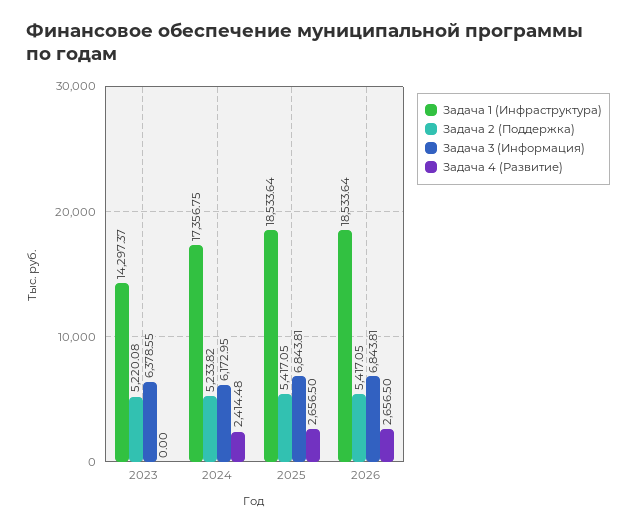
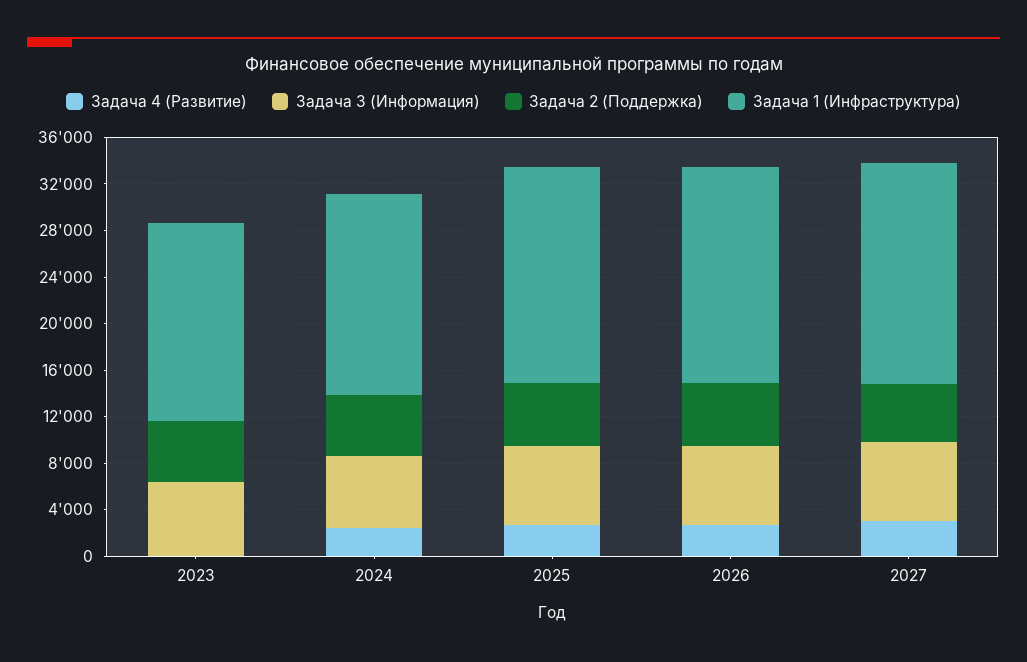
Задача 1 (Инфраструктура), 2023: 14297.37 -> 17000
Задача 4 (Развитие), 2027: none -> 3000
Задача 3 (Информация), 2027: none -> 7000
Задача 2 (Поддержка), 2027: none -> 5000
Задача 1 (Инфраструктура), 2027: none -> 19000

